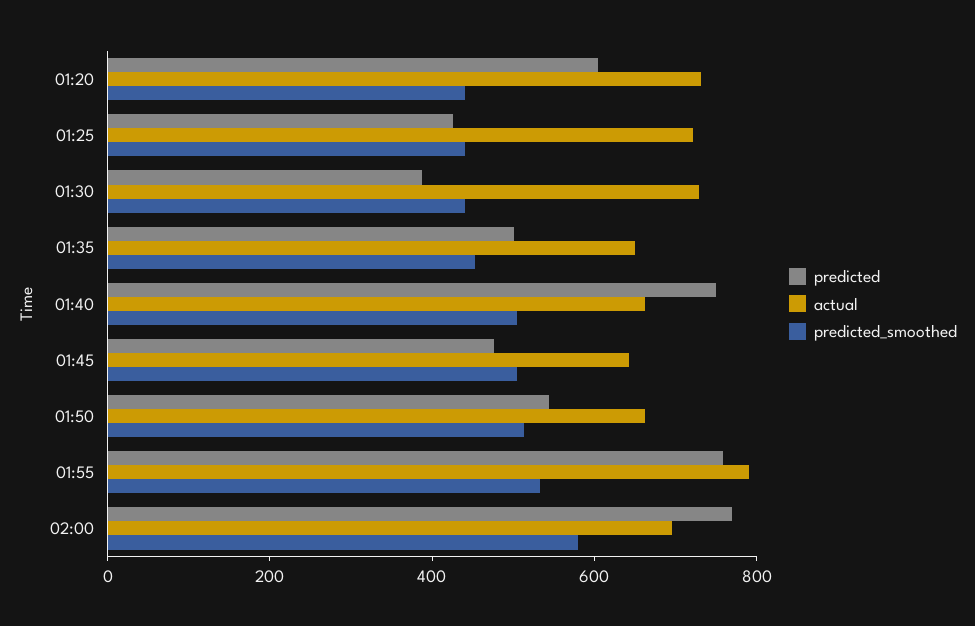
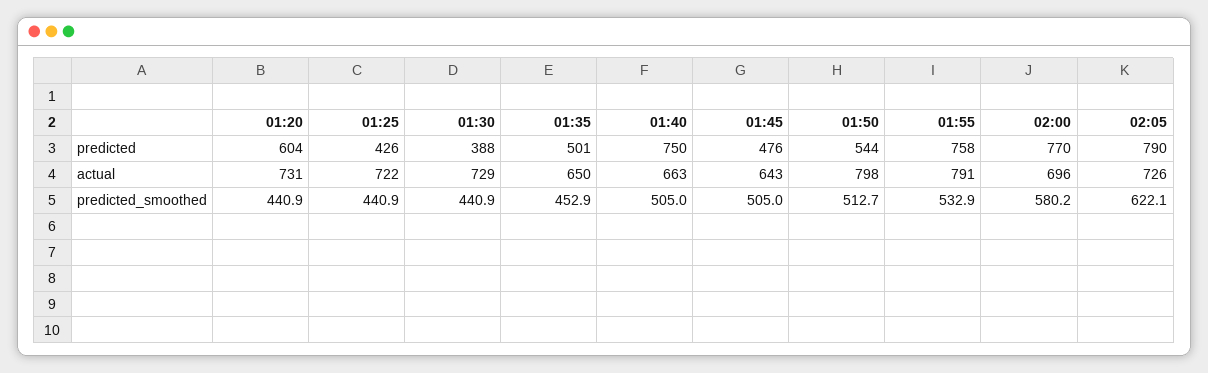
actual, 01:50: 650 -> 798
predicted, 02:05: none -> 790
actual, 02:05: none -> 726
predicted_smoothed, 02:05: none -> 622.1

